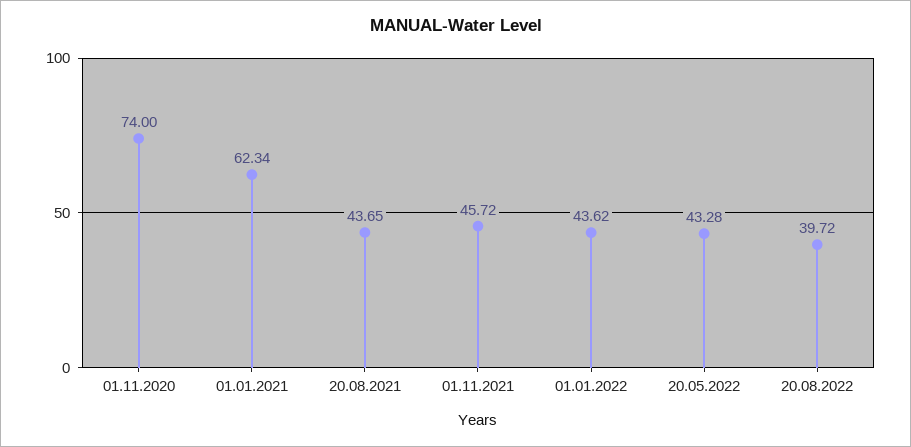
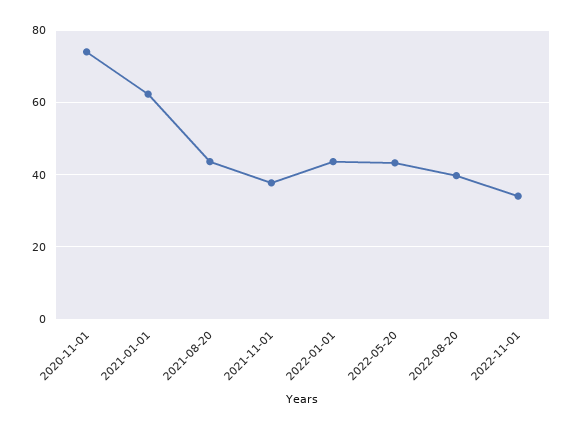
01.11.2021: 45.72 -> 38
2022-11-01: none -> 34

